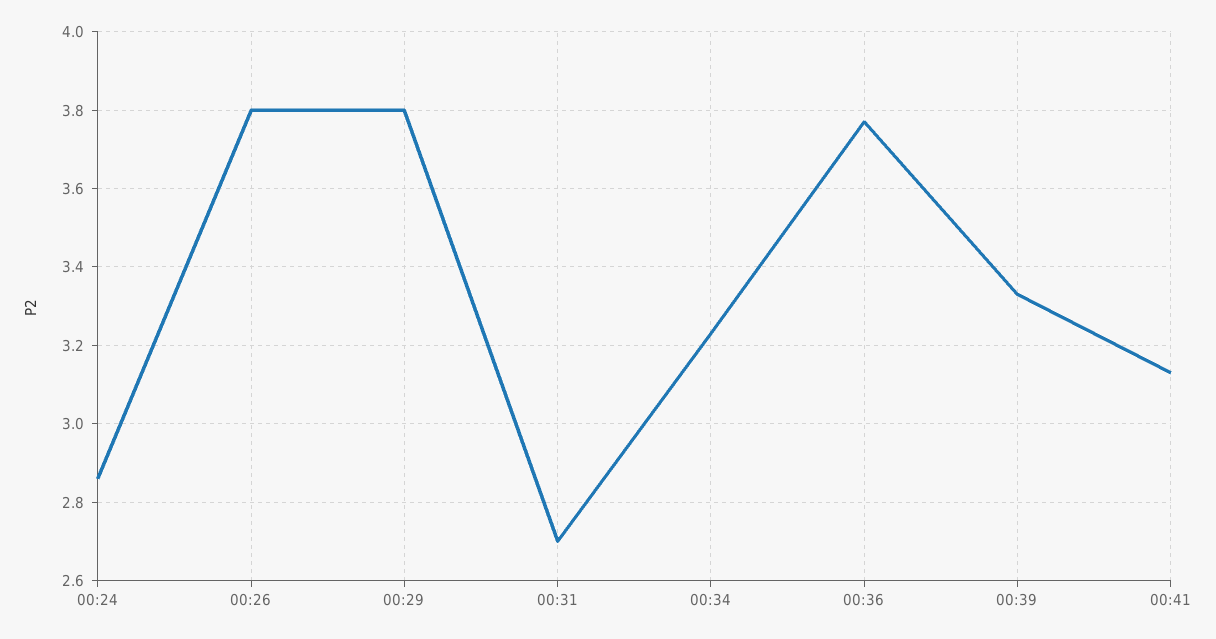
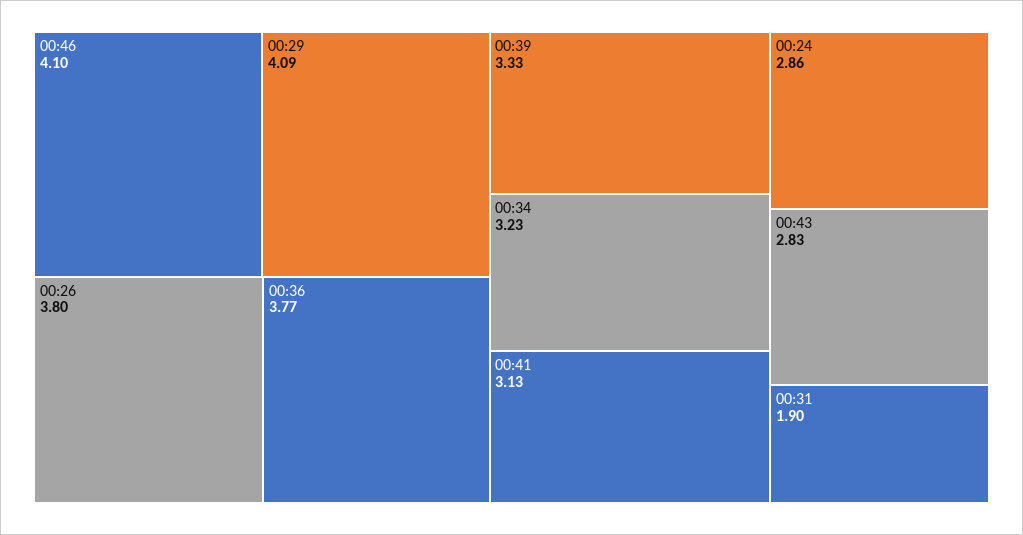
00:29: 3.8 -> 4.09
00:31: 2.7 -> 1.9
00:46: none -> 4.1
00:43: none -> 2.83

